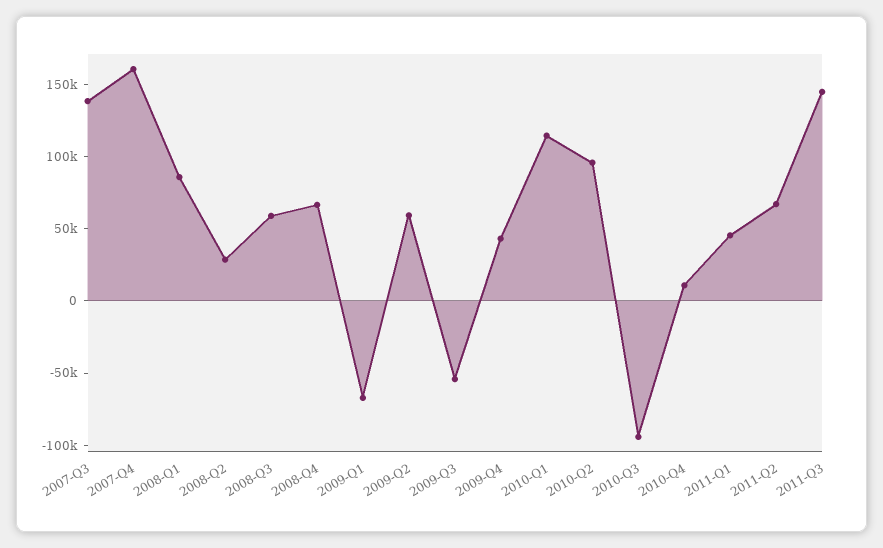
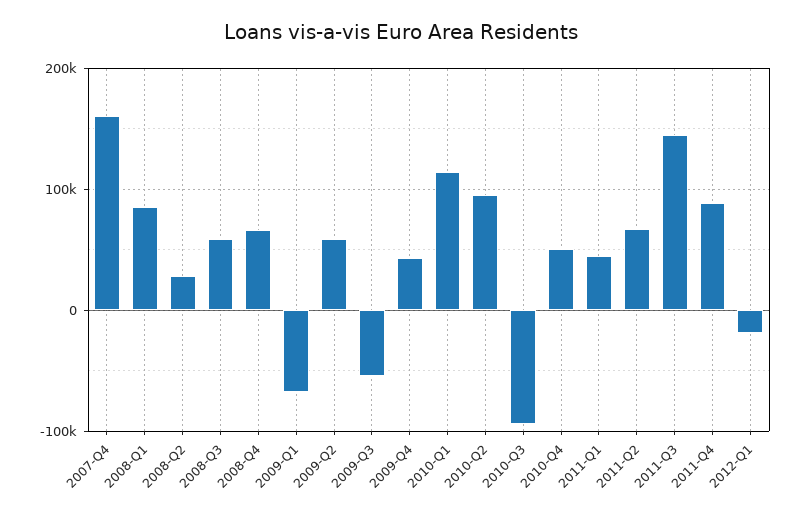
2007-Q3: 140000 -> none
2010-Q4: 10000 -> 50000
2011-Q4: none -> 90000
2012-Q1: none -> -20000

